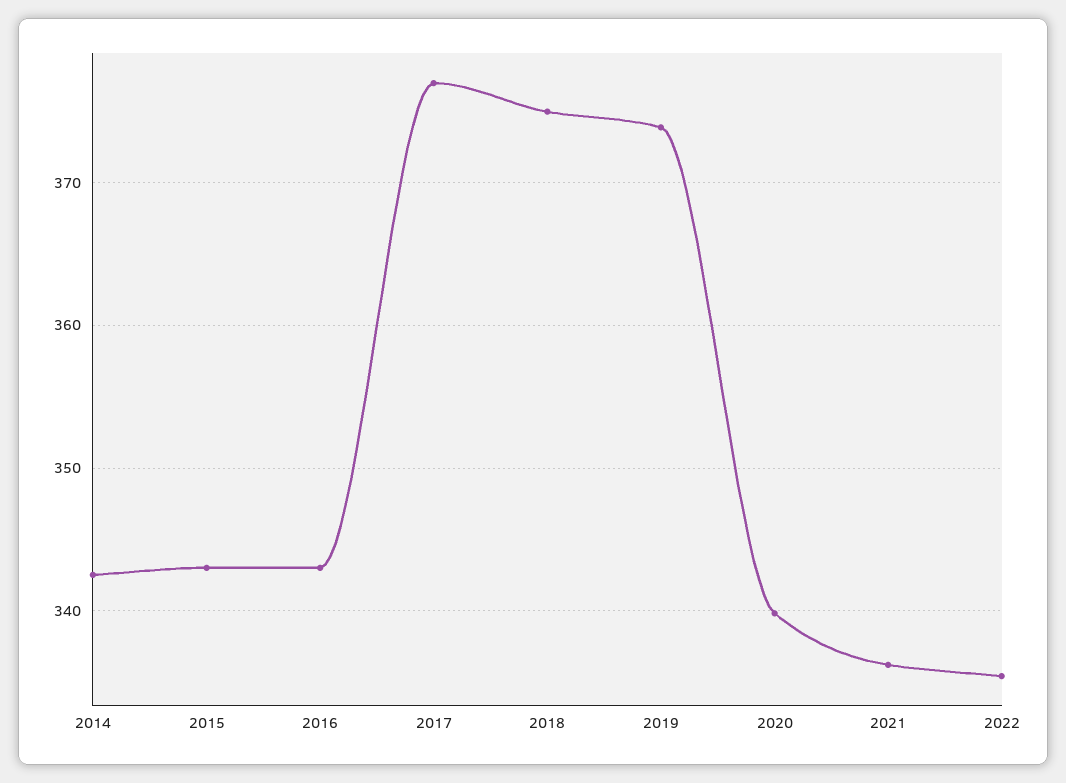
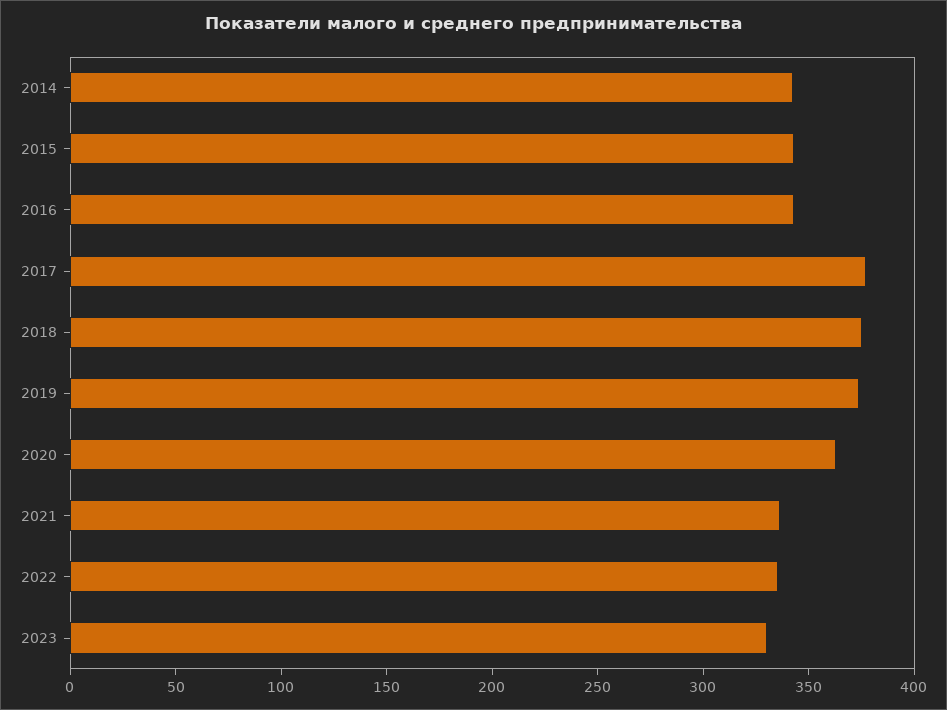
2020: 340 -> 360
2023: none -> 330

